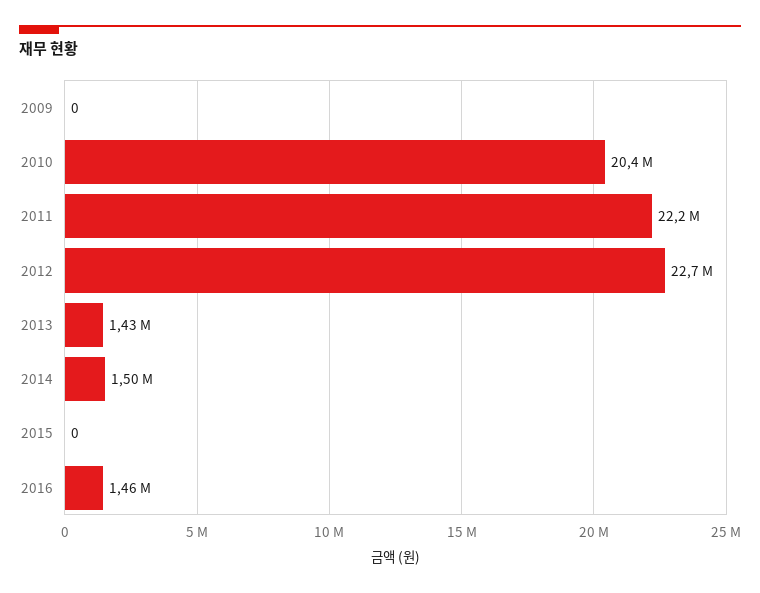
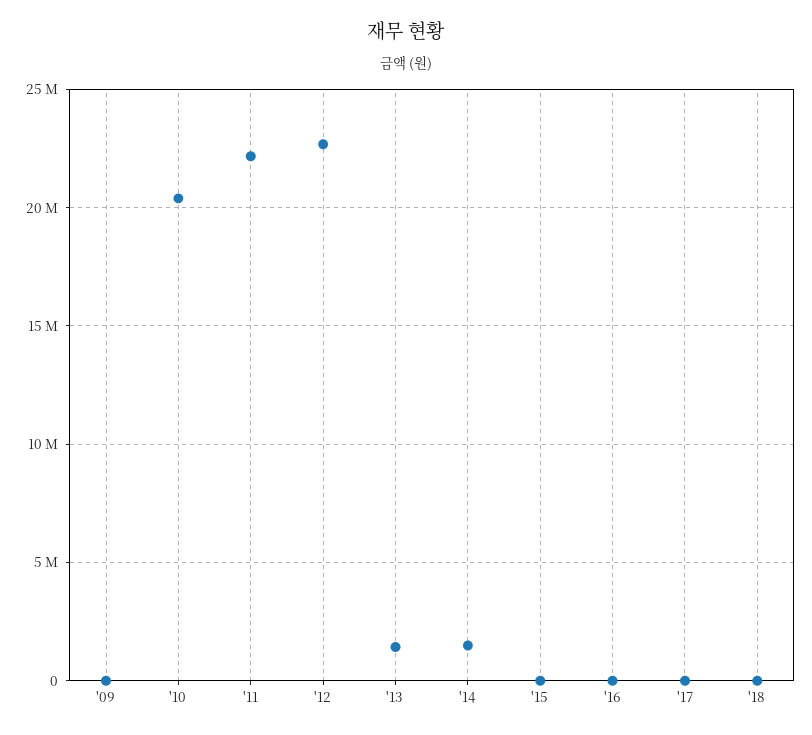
2016: 1460000 -> 0
'17: none -> 0
'18: none -> 0

